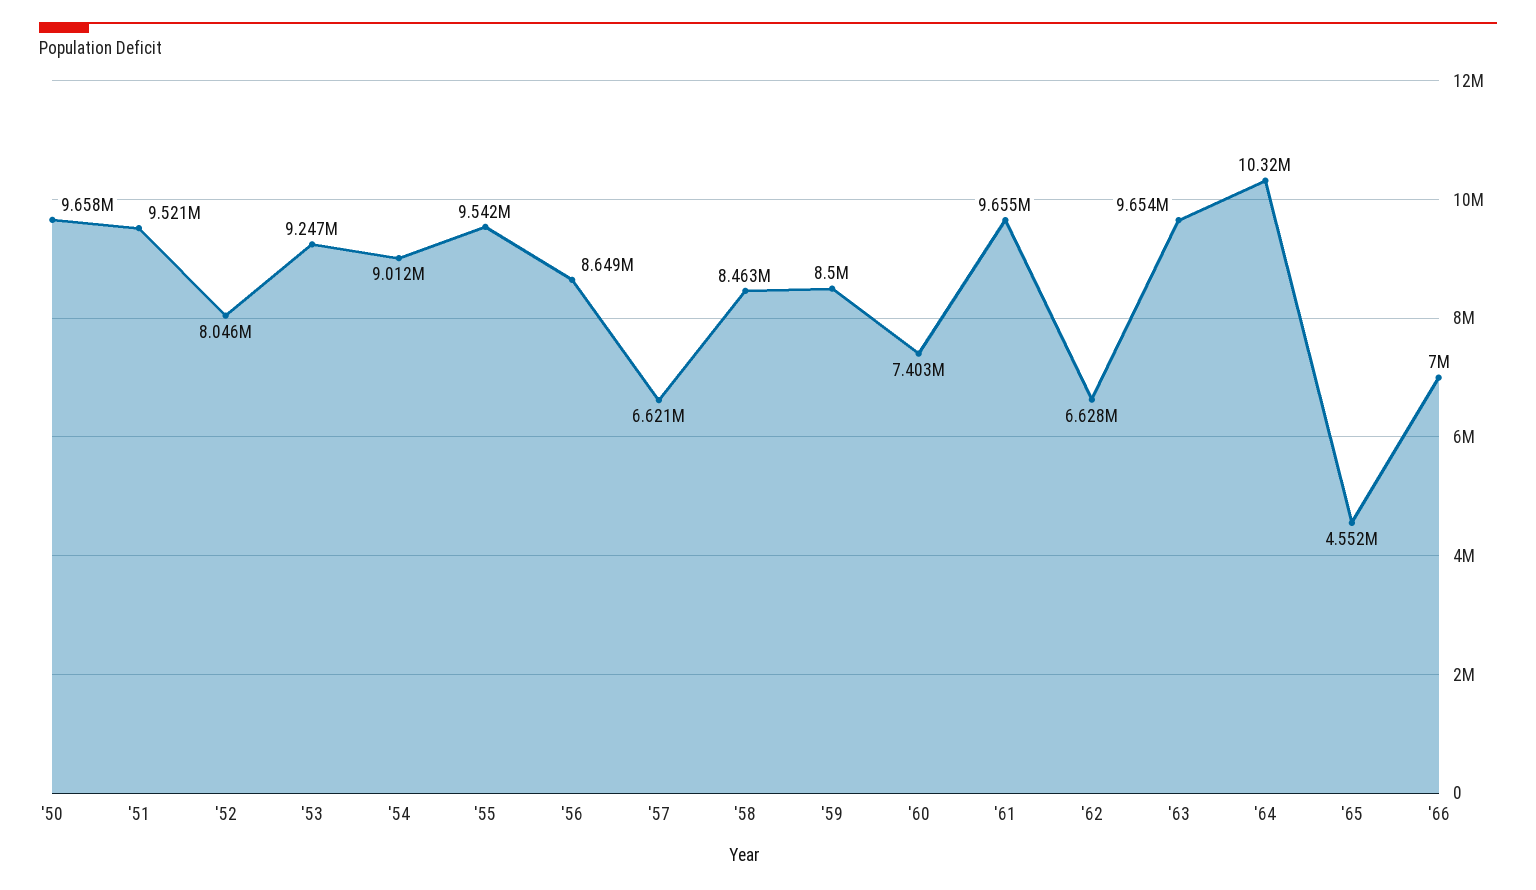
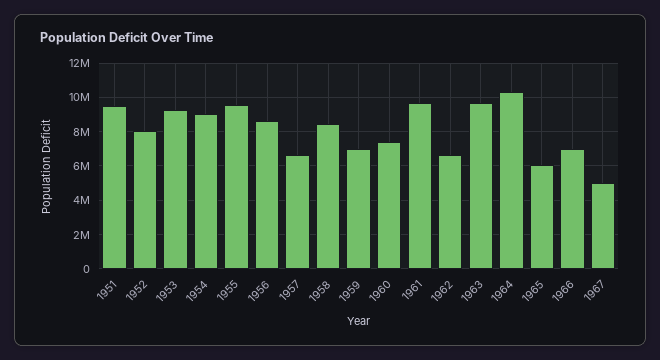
'50: 9658000 -> none
'59: 8500000 -> 7000000
'65: 4552000 -> 6000000
1967: none -> 5000000

